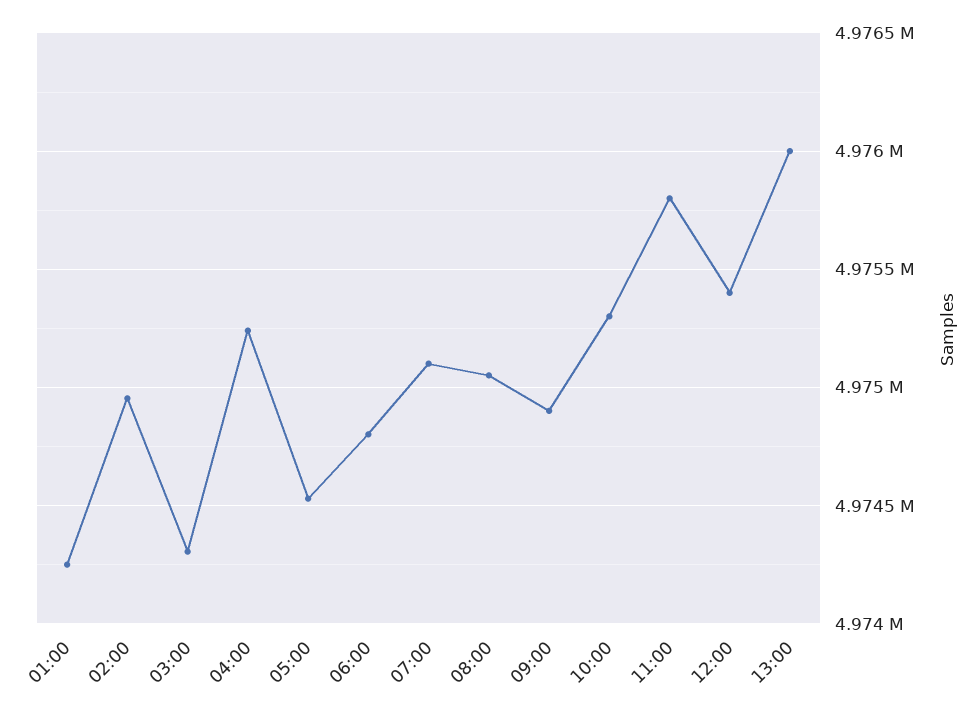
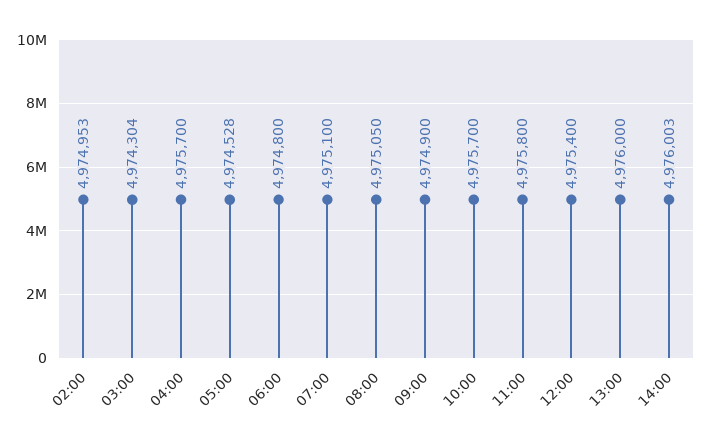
01:00: 4974250 -> none
04:00: 4975250 -> 4975700
10:00: 4975300 -> 4975700
14:00: none -> 4976003

